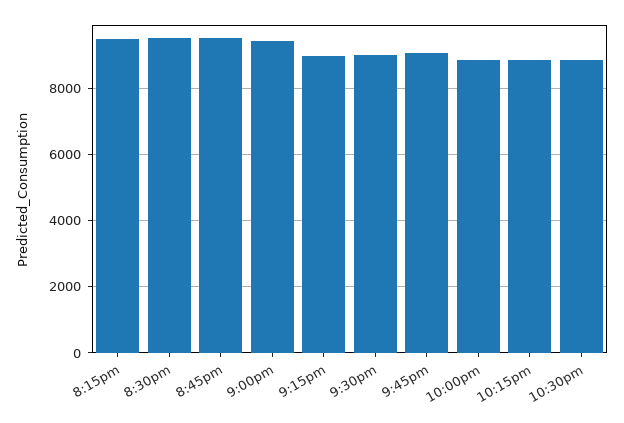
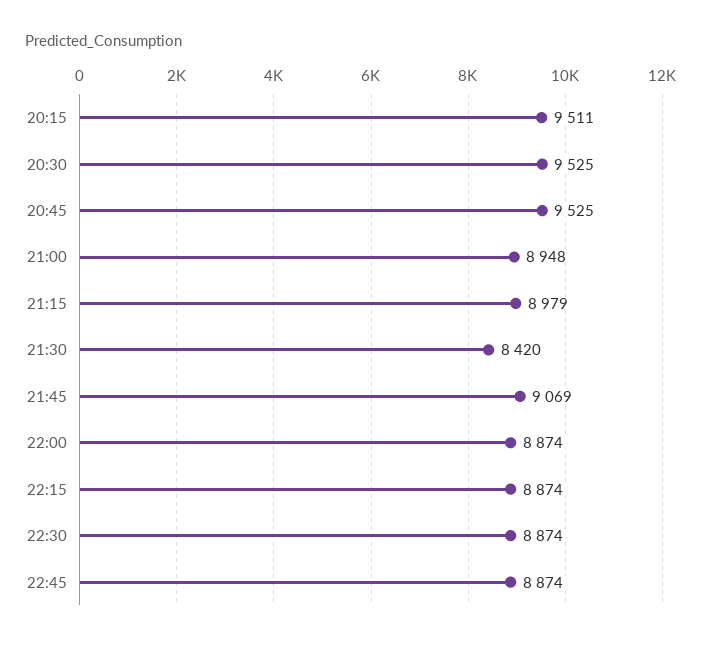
9:00pm: 9400 -> 8948
9:30pm: 9000 -> 8420
22:45: none -> 8874

